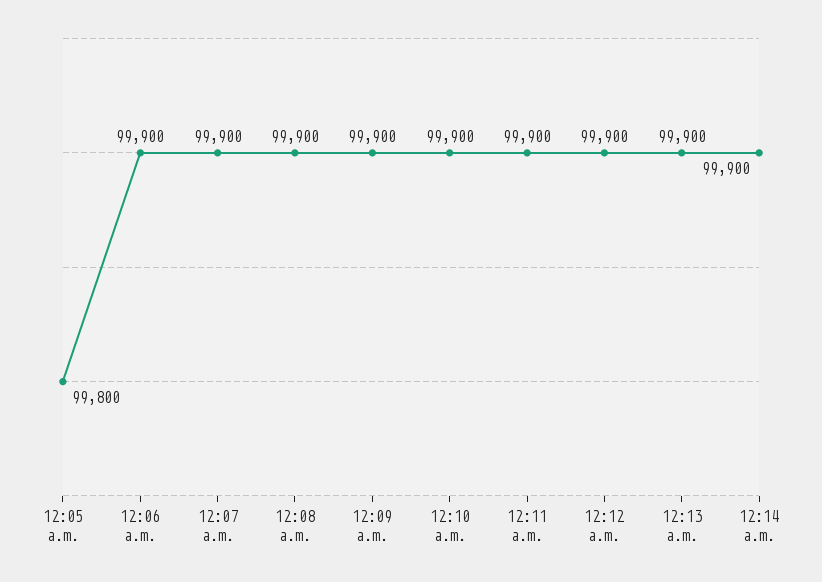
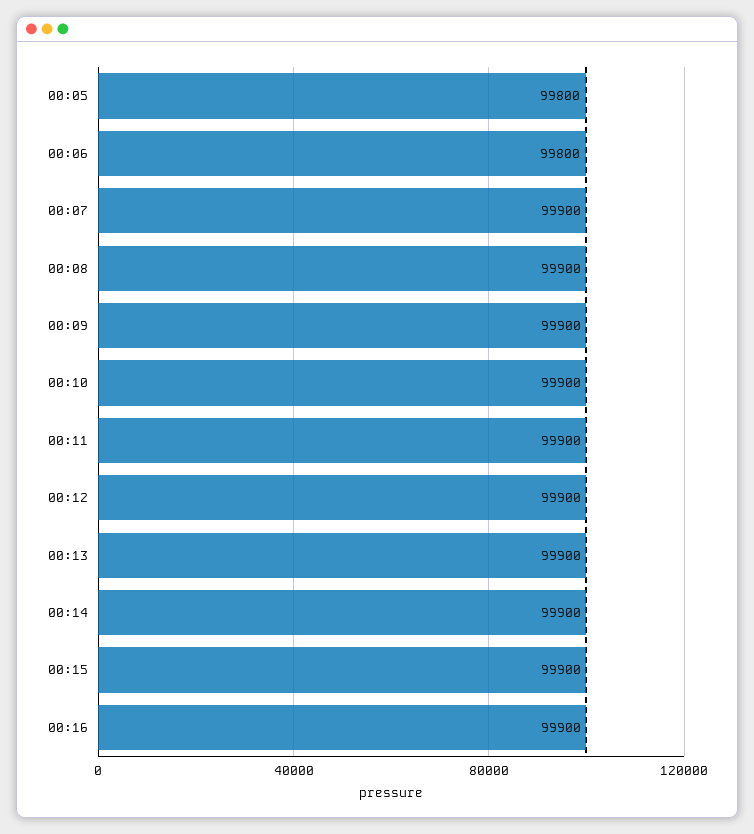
12:06 a.m.: 99900 -> 99800
00:15: none -> 99900
00:16: none -> 99900

